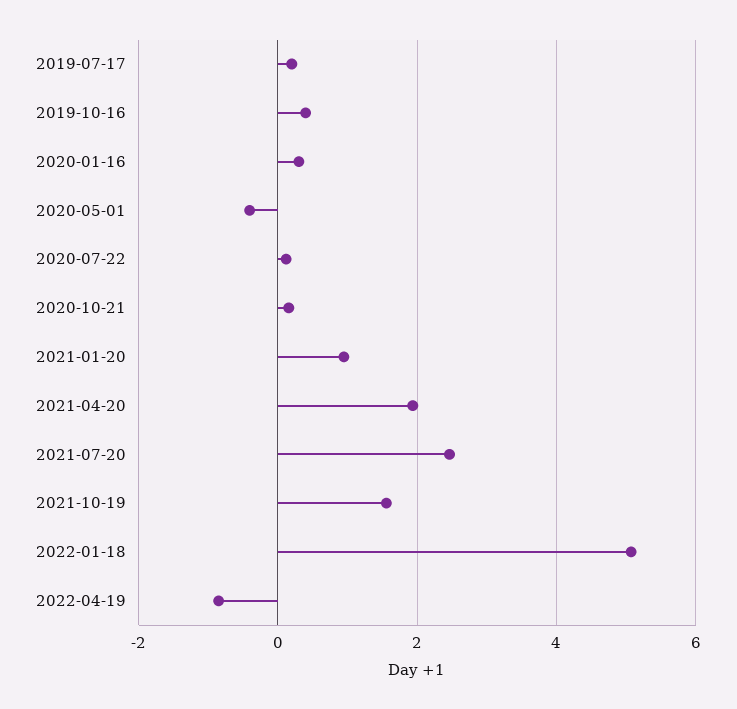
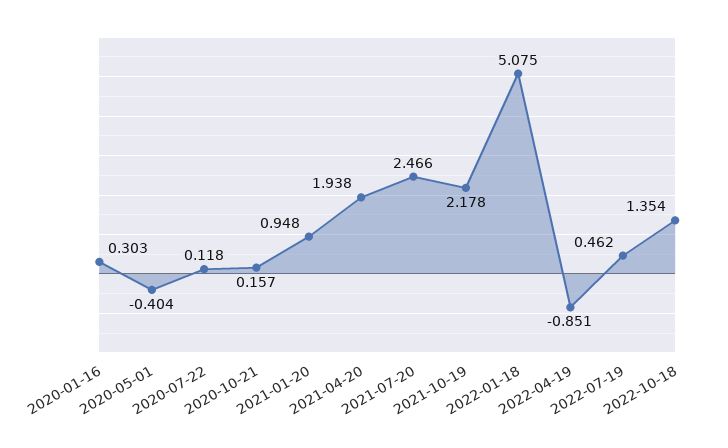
2019-07-17: 0.2 -> none
2019-10-16: 0.4 -> none
2021-10-19: 1.6 -> 2.178
2022-07-19: none -> 0.462
2022-10-18: none -> 1.354

